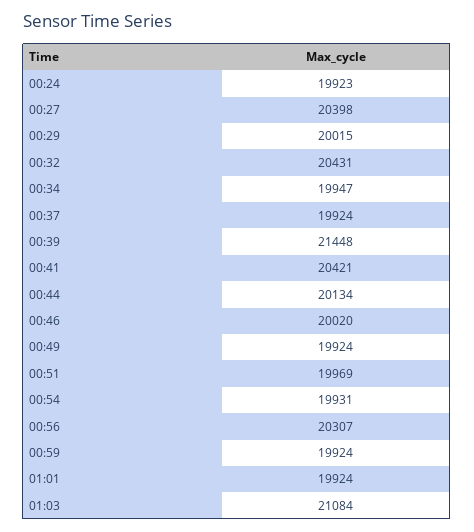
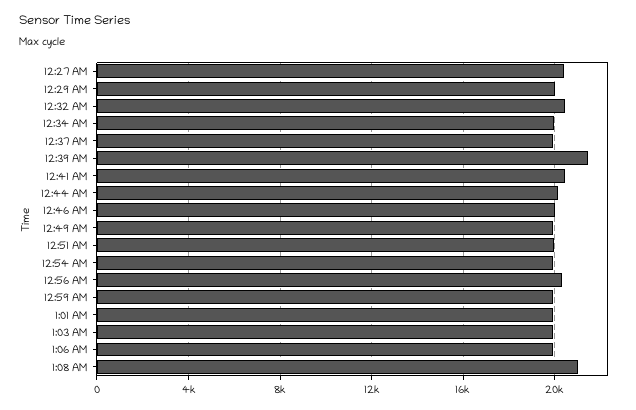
00:24: 19923 -> none
01:03: 21084 -> 20000
1:06 AM: none -> 20000
1:08 AM: none -> 21000

